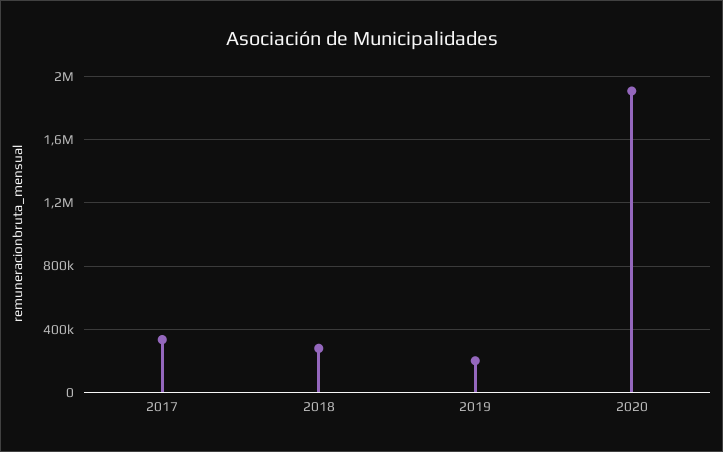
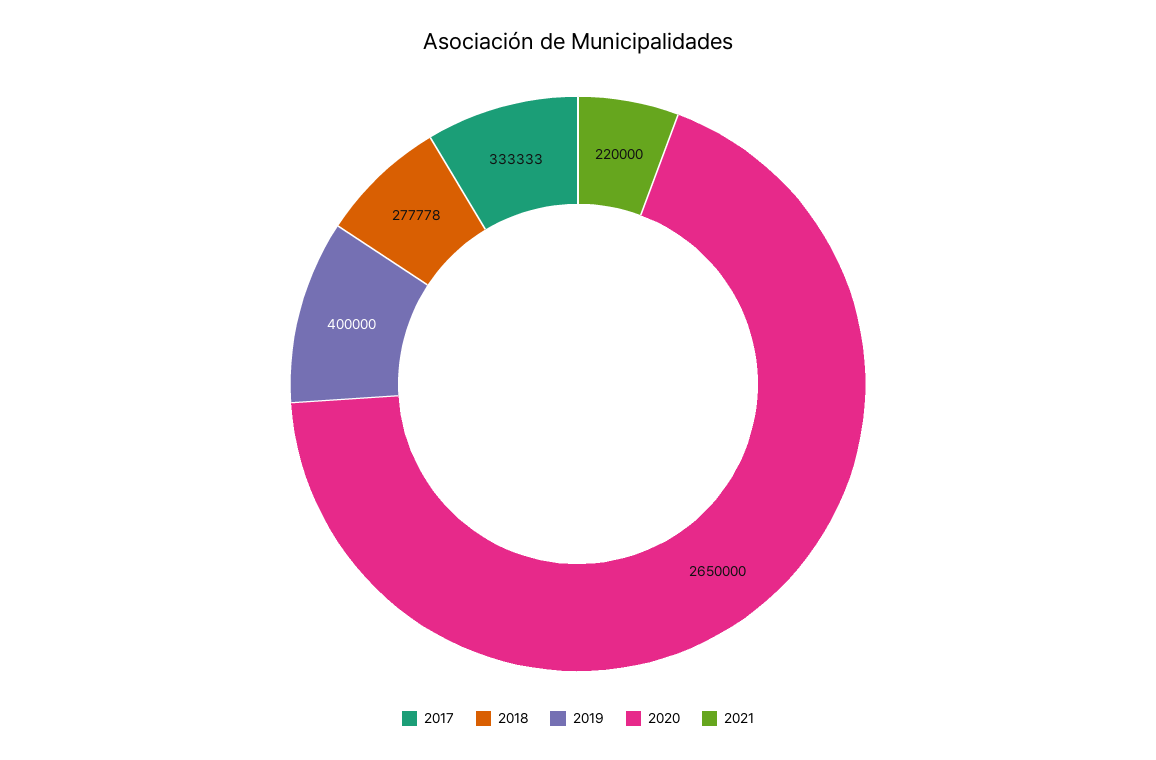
2019: 200000 -> 400000
2020: 1900000 -> 2650000
2021: none -> 220000

